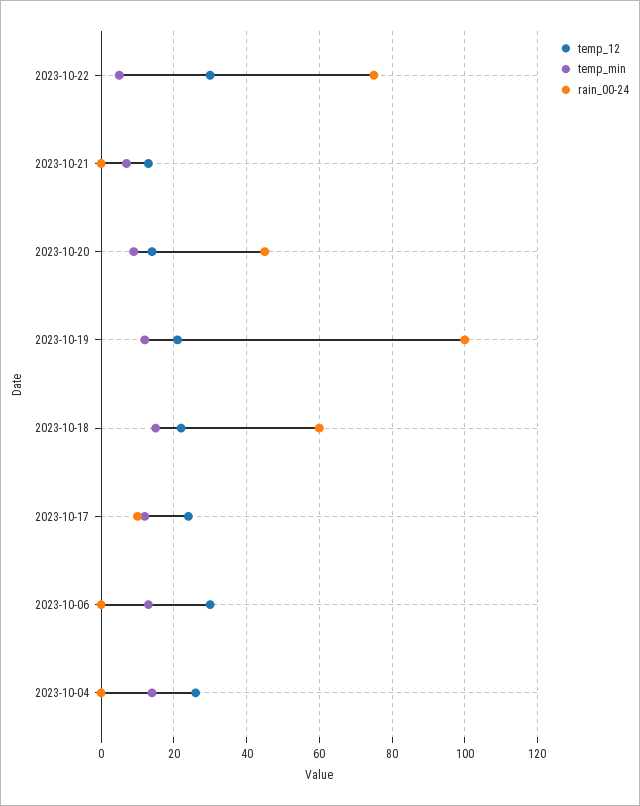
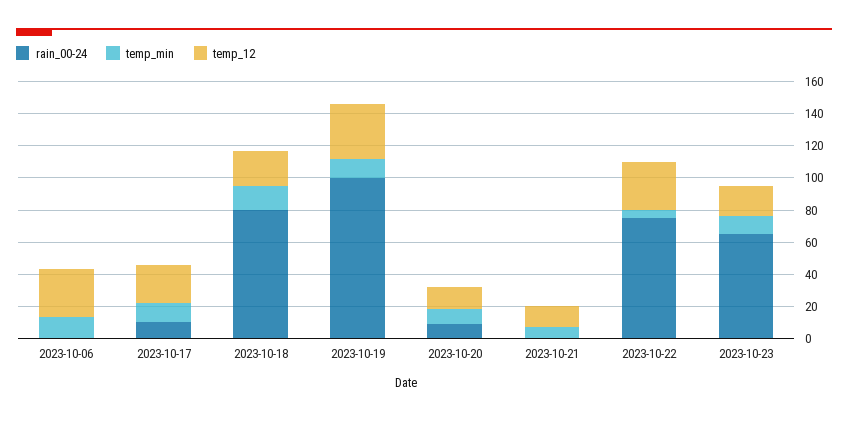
rain_00-24, 2023-10-20: 45 -> 10
temp_12, 2023-10-19: 20 -> 35
rain_00-24, 2023-10-18: 60 -> 80
temp_12, 2023-10-04: 25 -> none
temp_min, 2023-10-04: 15 -> none
rain_00-24, 2023-10-04: 0 -> none
rain_00-24, 2023-10-23: none -> 65
temp_min, 2023-10-23: none -> 10
temp_12, 2023-10-23: none -> 20

